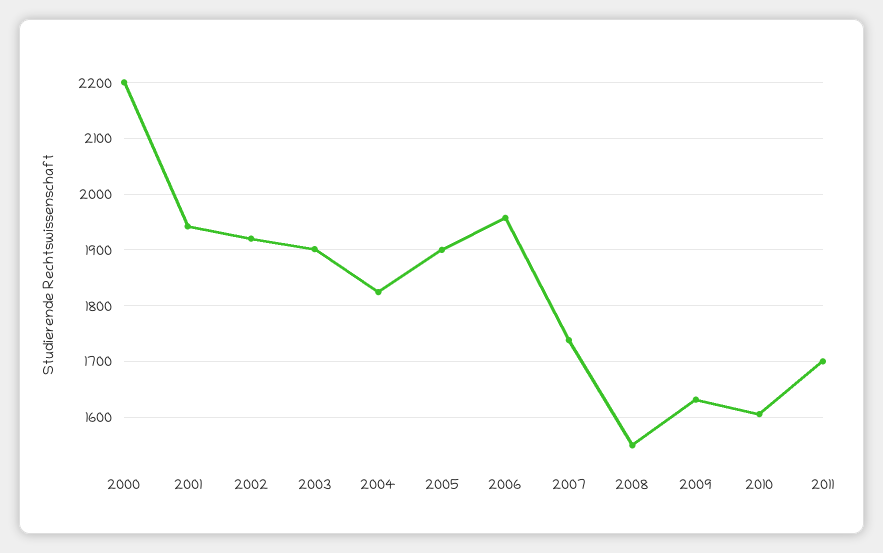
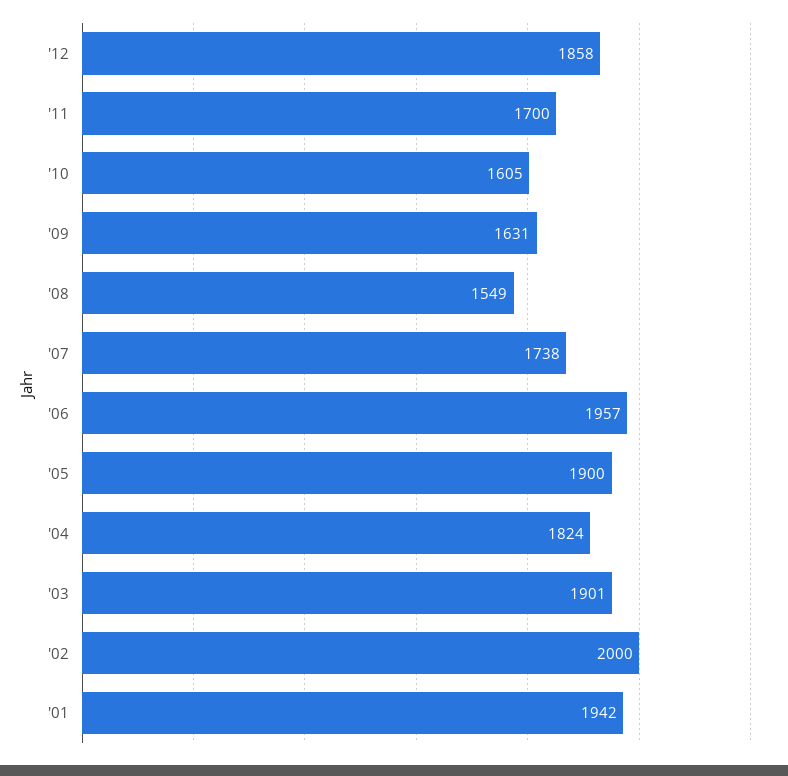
2000: 2200 -> none
2002: 1920 -> 2000
'12: none -> 1858

